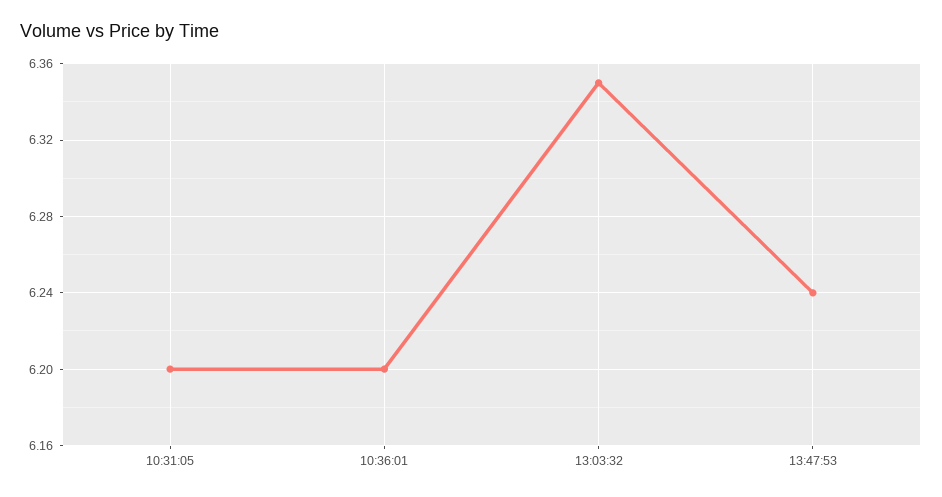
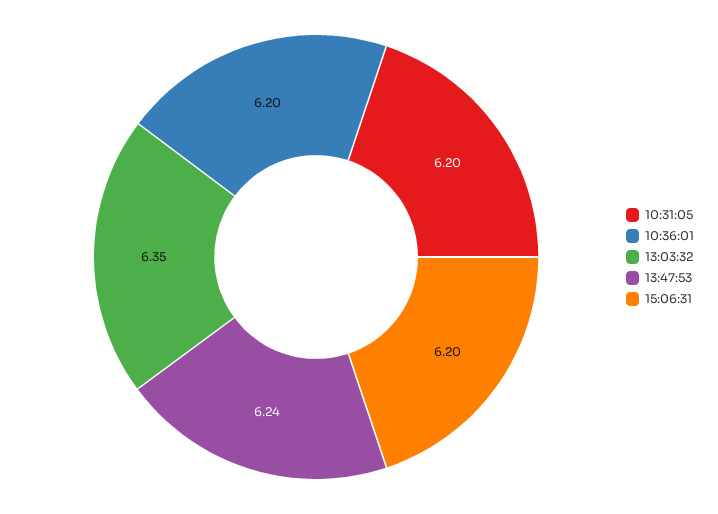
15:06:31: none -> 6.2

